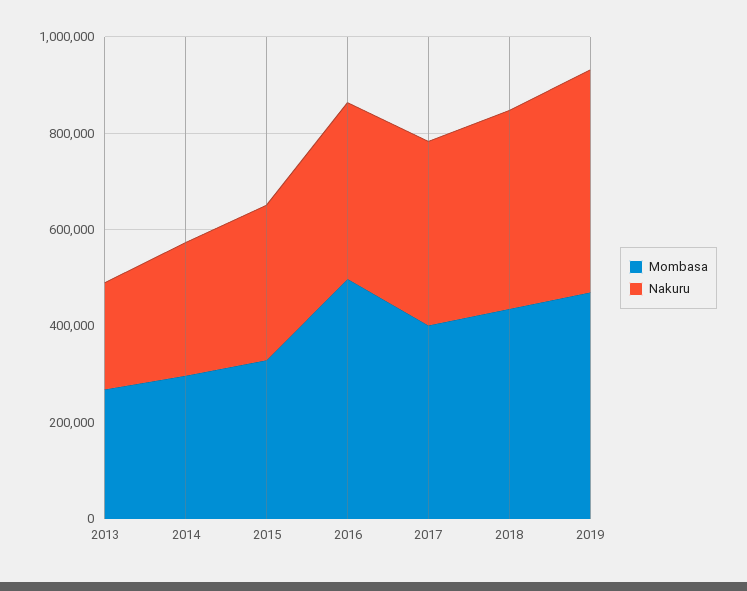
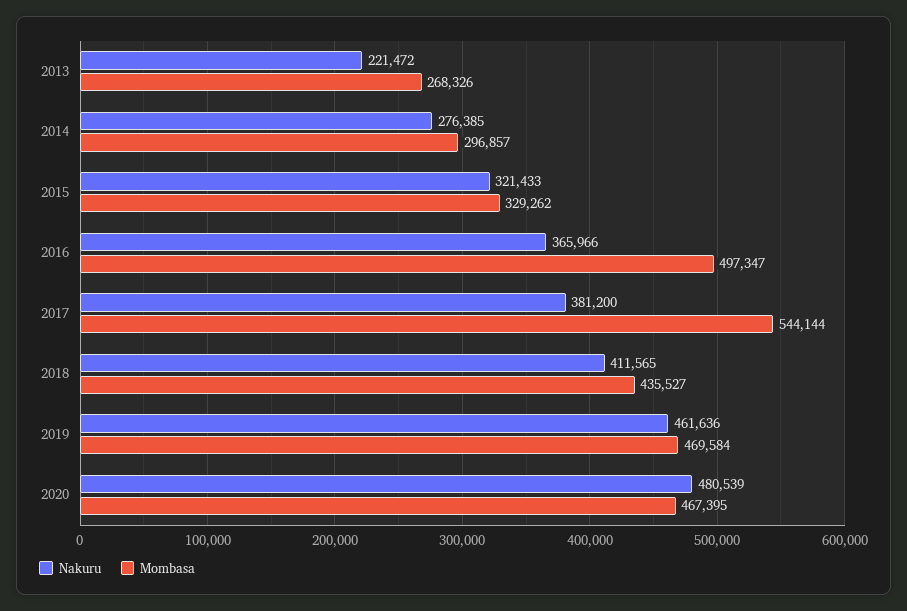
Mombasa, 2017: 400000 -> 544144
Nakuru, 2020: none -> 480539
Mombasa, 2020: none -> 467395

